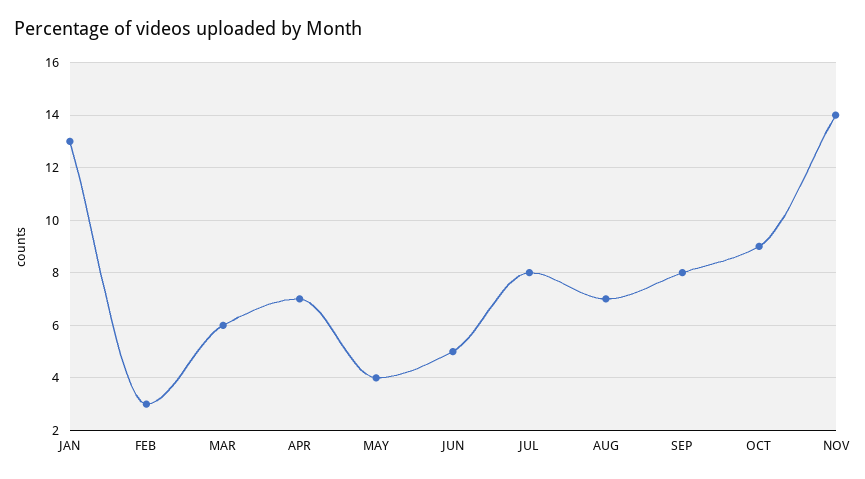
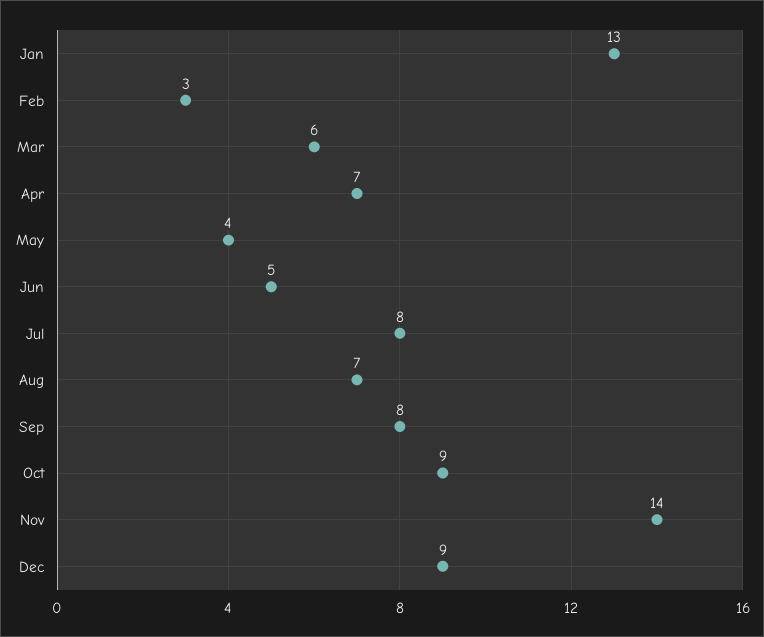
Dec: none -> 9

